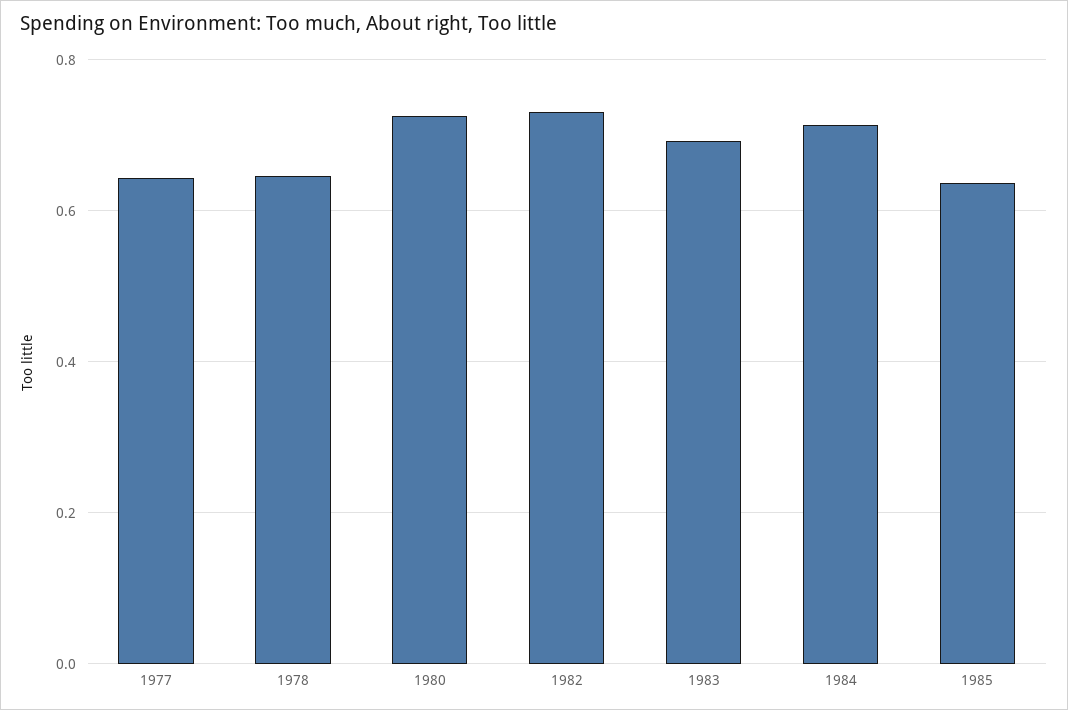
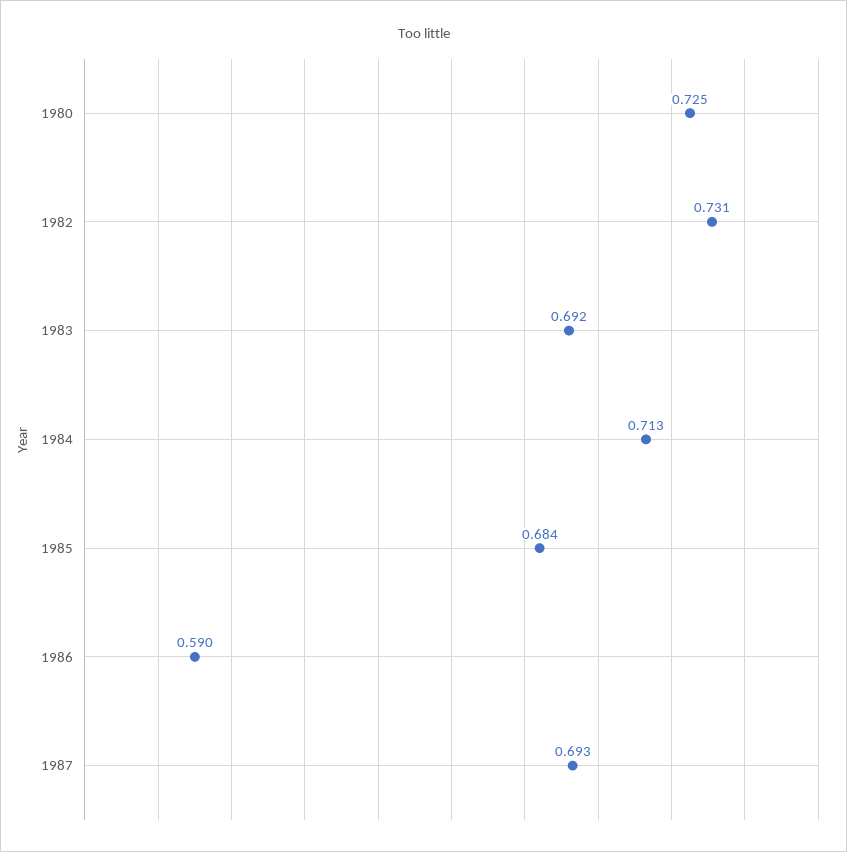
1977: 0.64 -> none
1978: 0.64 -> none
1985: 0.64 -> 0.684
1986: none -> 0.59
1987: none -> 0.693

